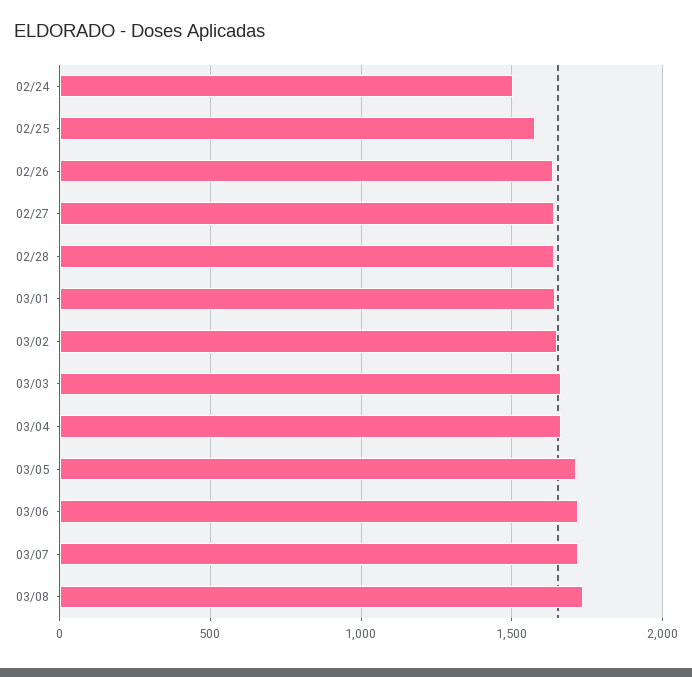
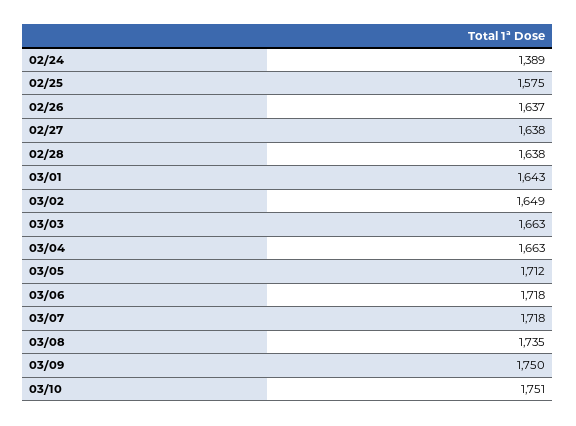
02/24: 1500 -> 1389
03/09: none -> 1750
03/10: none -> 1751

